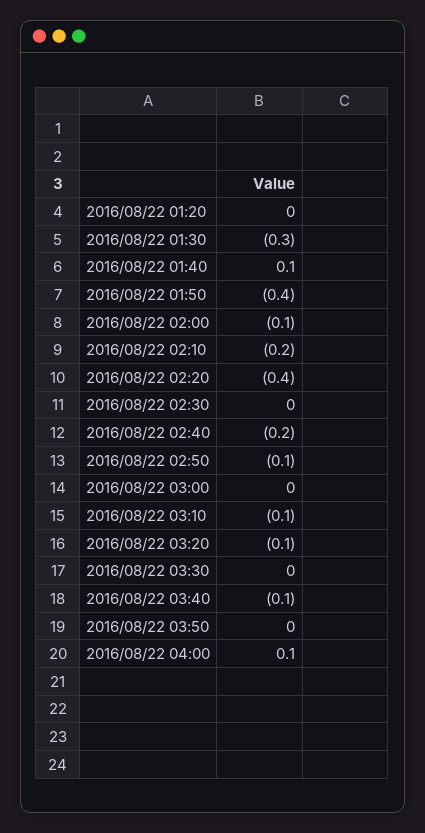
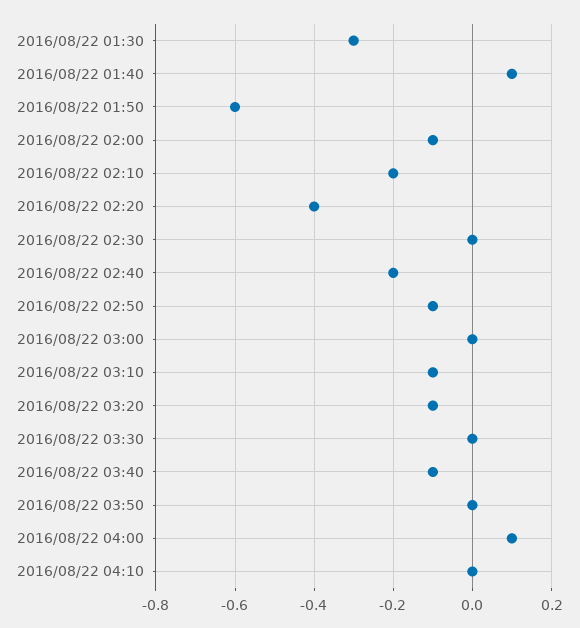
2016/08/22 01:20: 0 -> none
2016/08/22 01:50: -0.4 -> -0.6
2016/08/22 04:10: none -> 0

